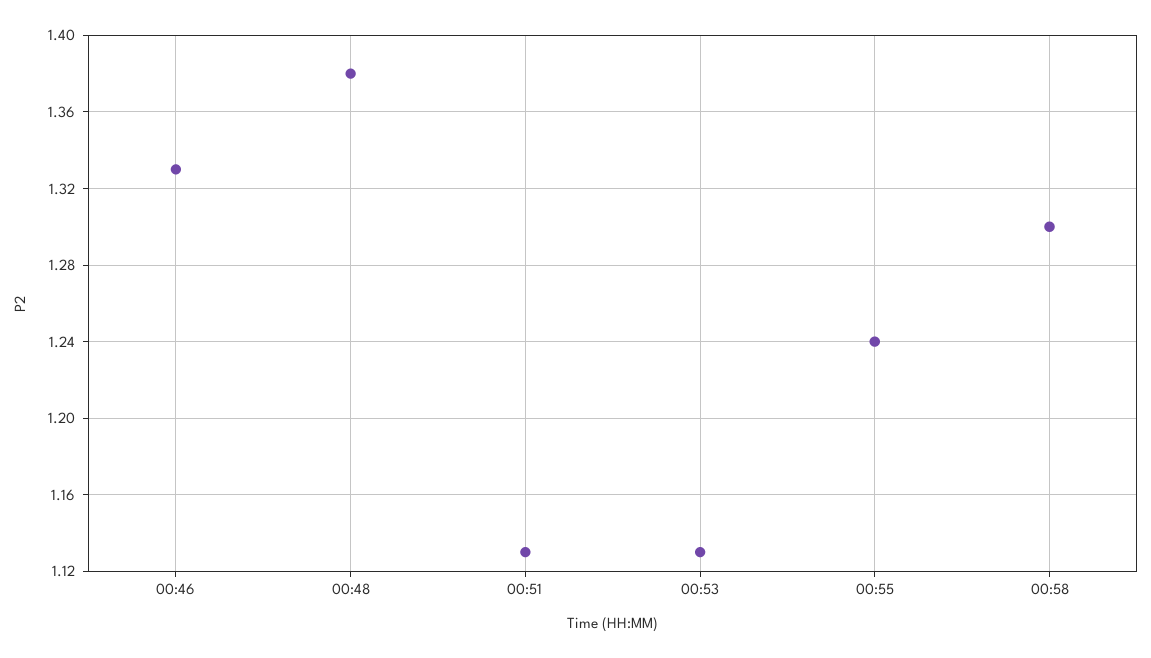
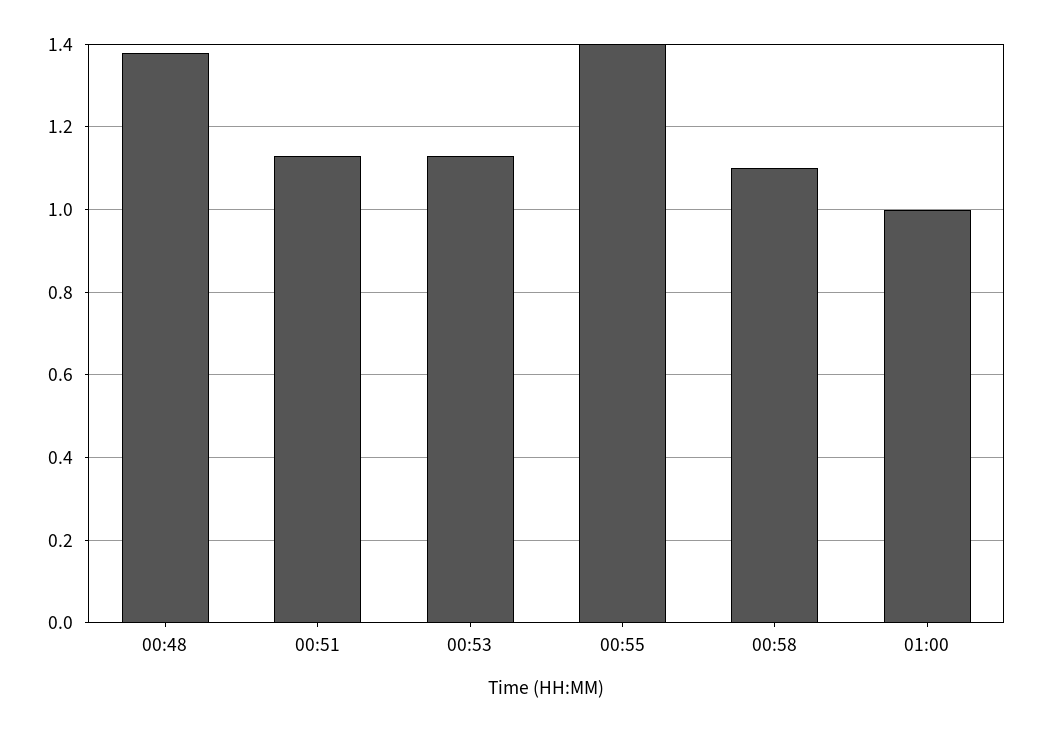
00:46: 1.33 -> none
00:55: 1.24 -> 1.4
00:58: 1.3 -> 1.1
01:00: none -> 1

